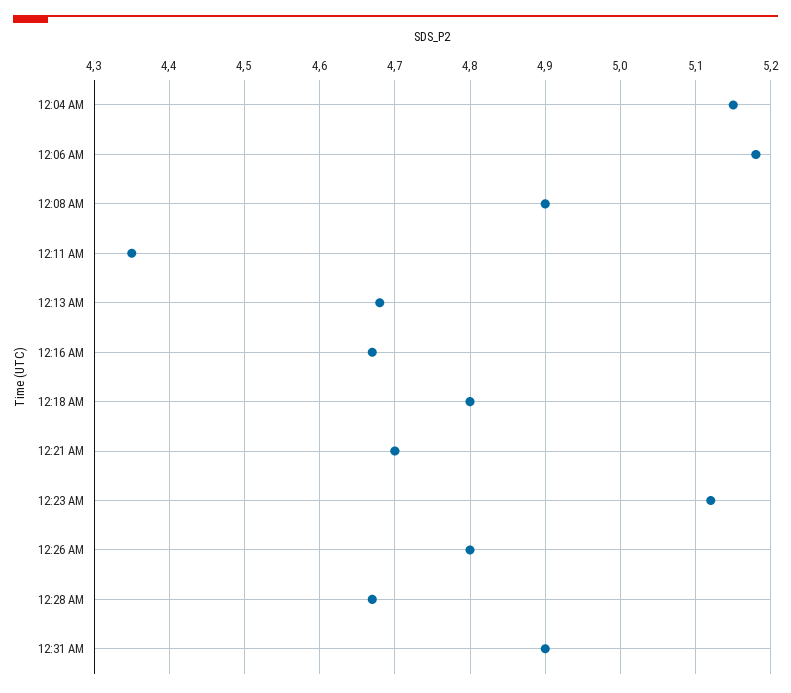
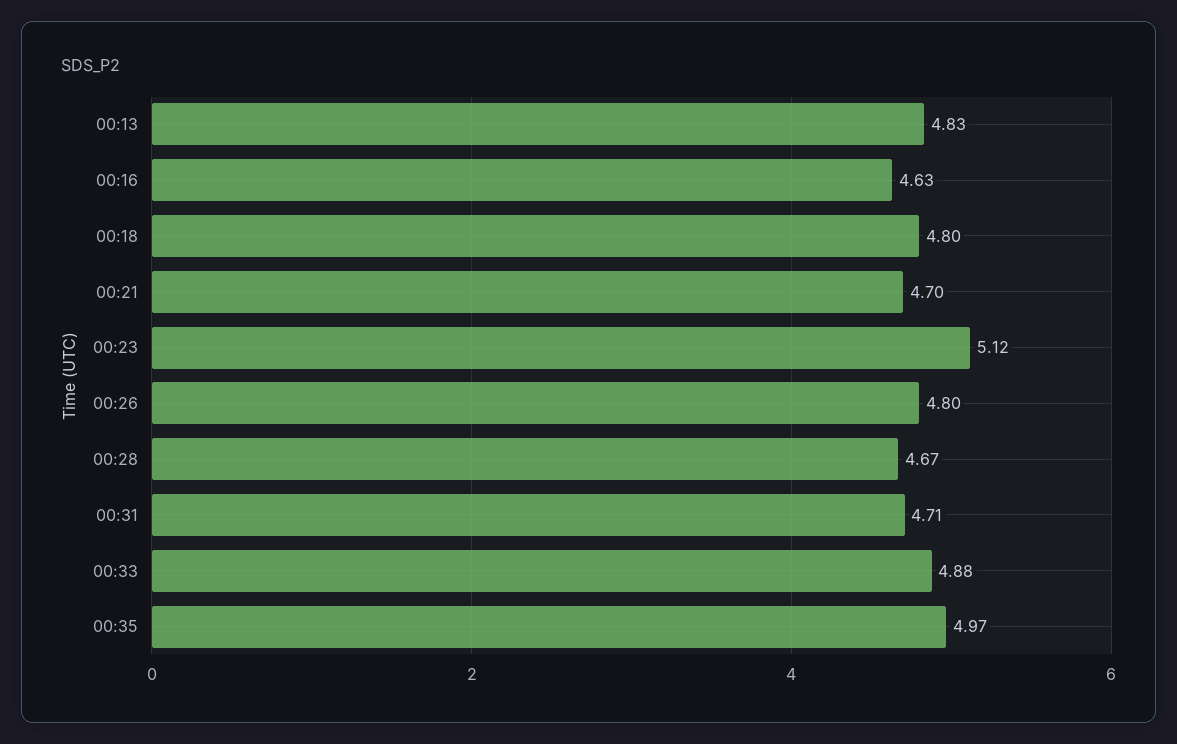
12:04 AM: 5.15 -> none
12:06 AM: 5.18 -> none
12:08 AM: 4.9 -> none
12:11 AM: 4.35 -> none
12:13 AM: 4.68 -> 4.83
12:16 AM: 4.67 -> 4.63
12:31 AM: 4.9 -> 4.71
00:33: none -> 4.88
00:35: none -> 4.97

